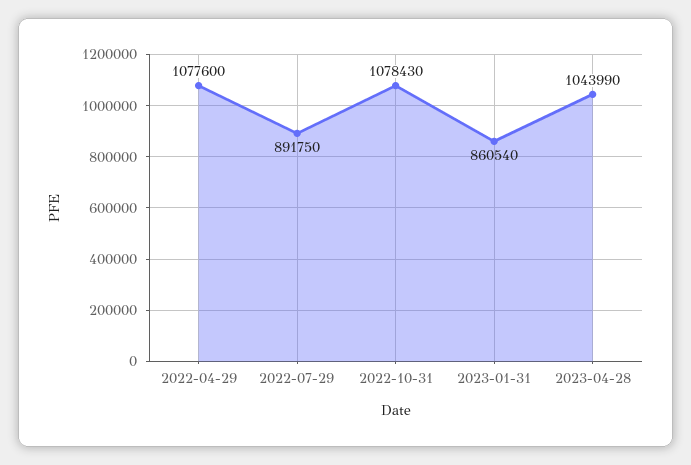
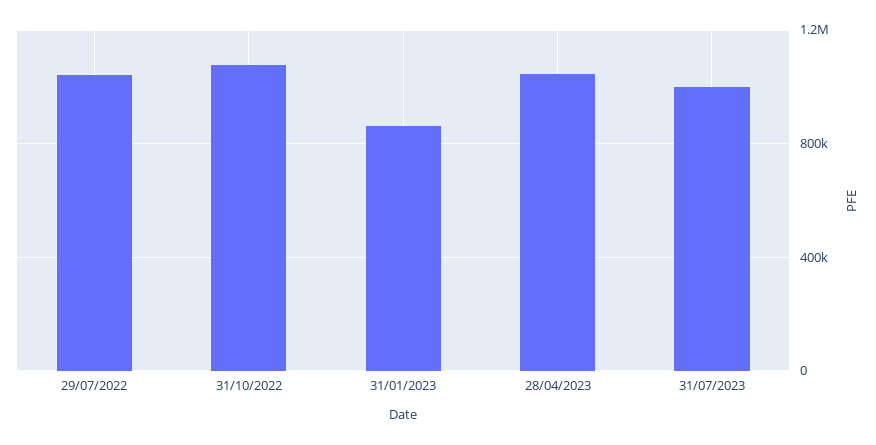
2022-04-29: 1077600 -> none
2022-07-29: 891750 -> 1050000
31/07/2023: none -> 1000000

